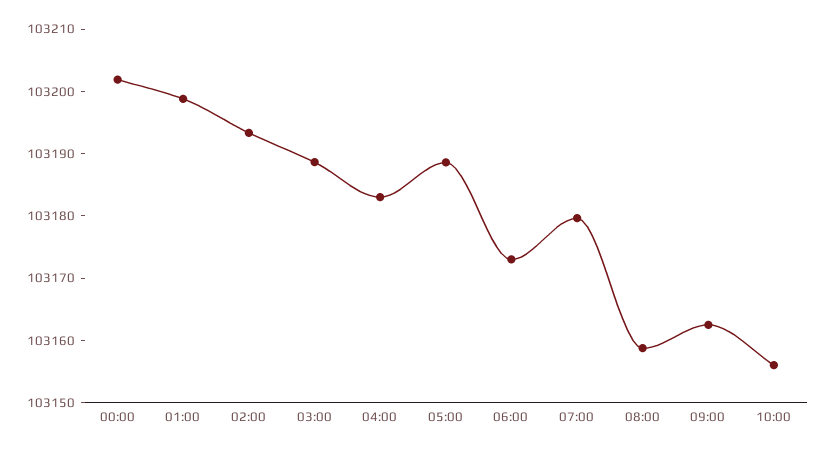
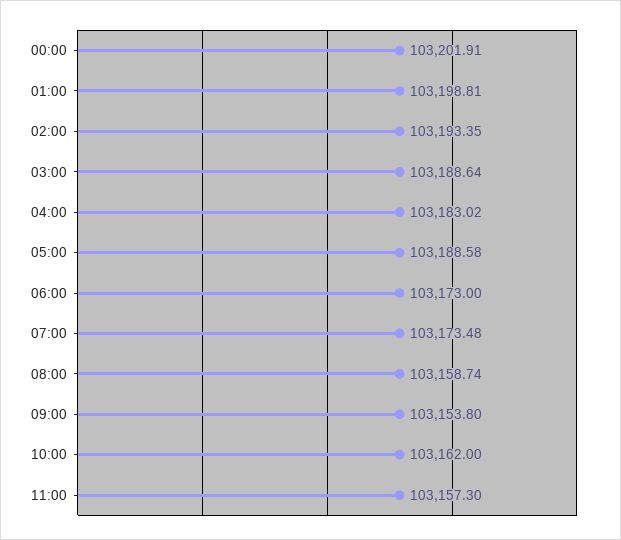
07:00: 103180 -> 103173.48
09:00: 103162 -> 103153.8
10:00: 103156 -> 103162
11:00: none -> 103157.3

